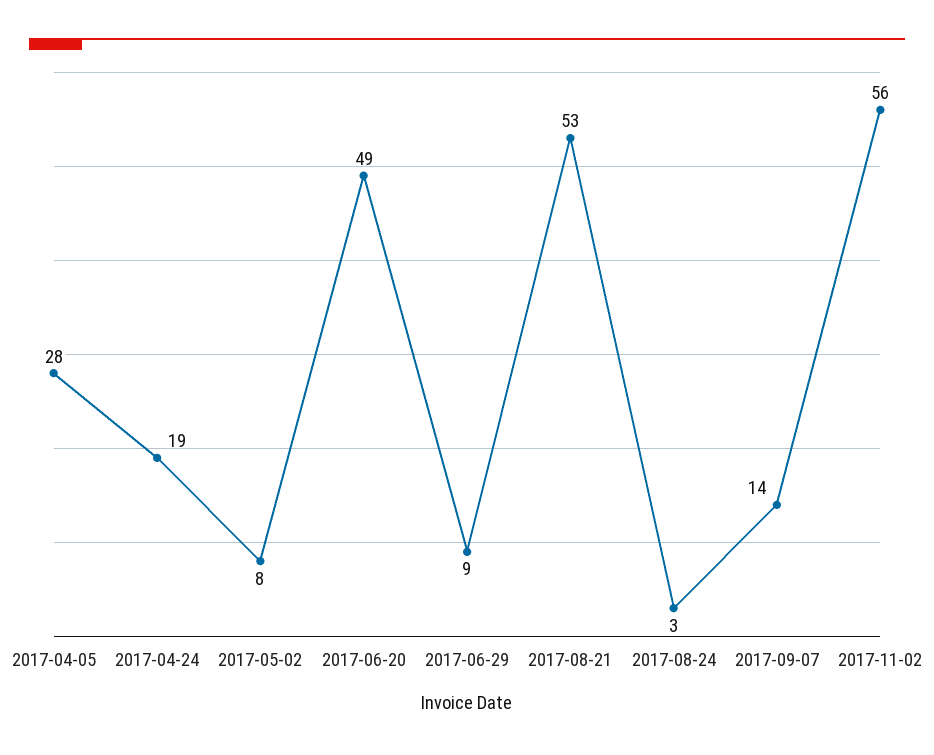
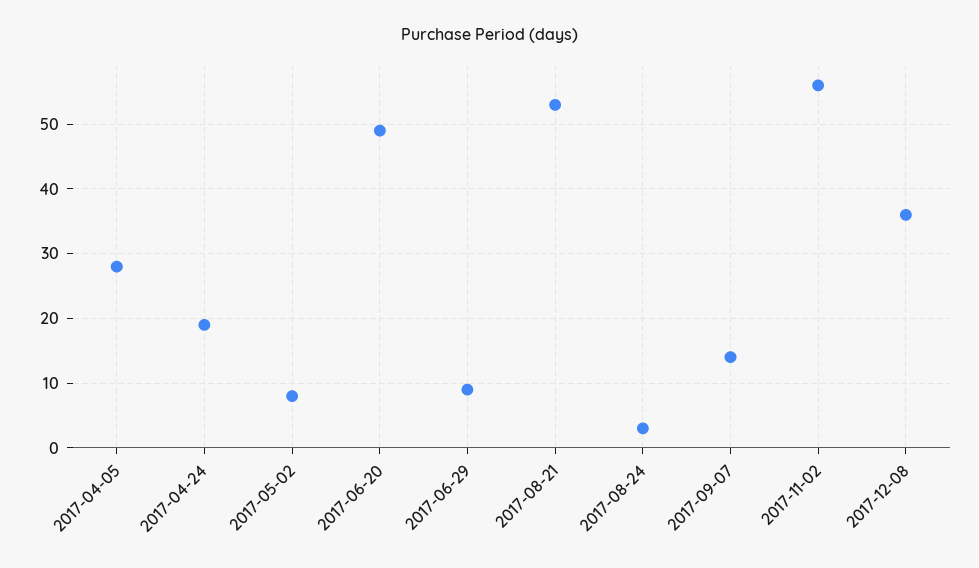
2017-12-08: none -> 36

